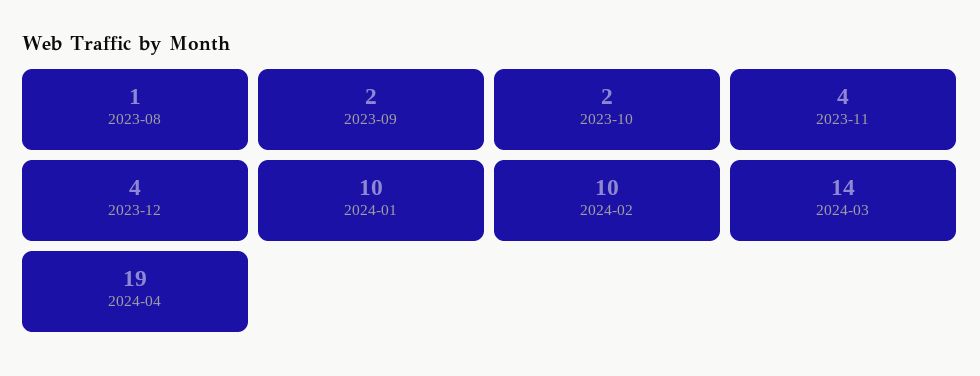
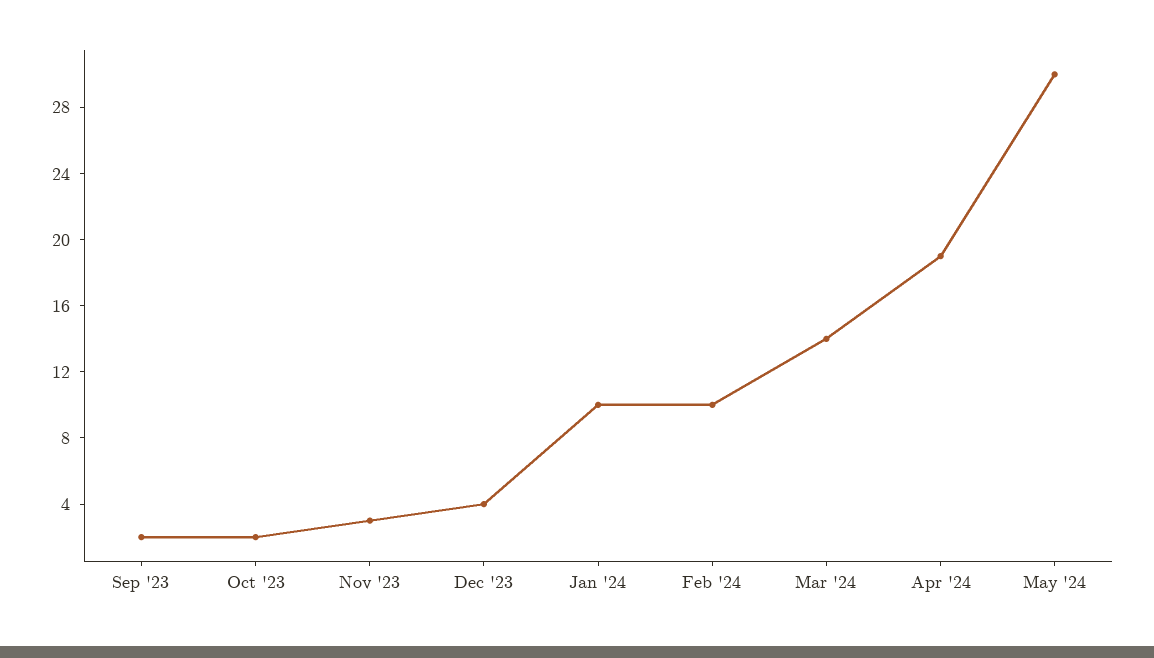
2023-08: 1 -> none
2023-11: 4 -> 3
May '24: none -> 30

